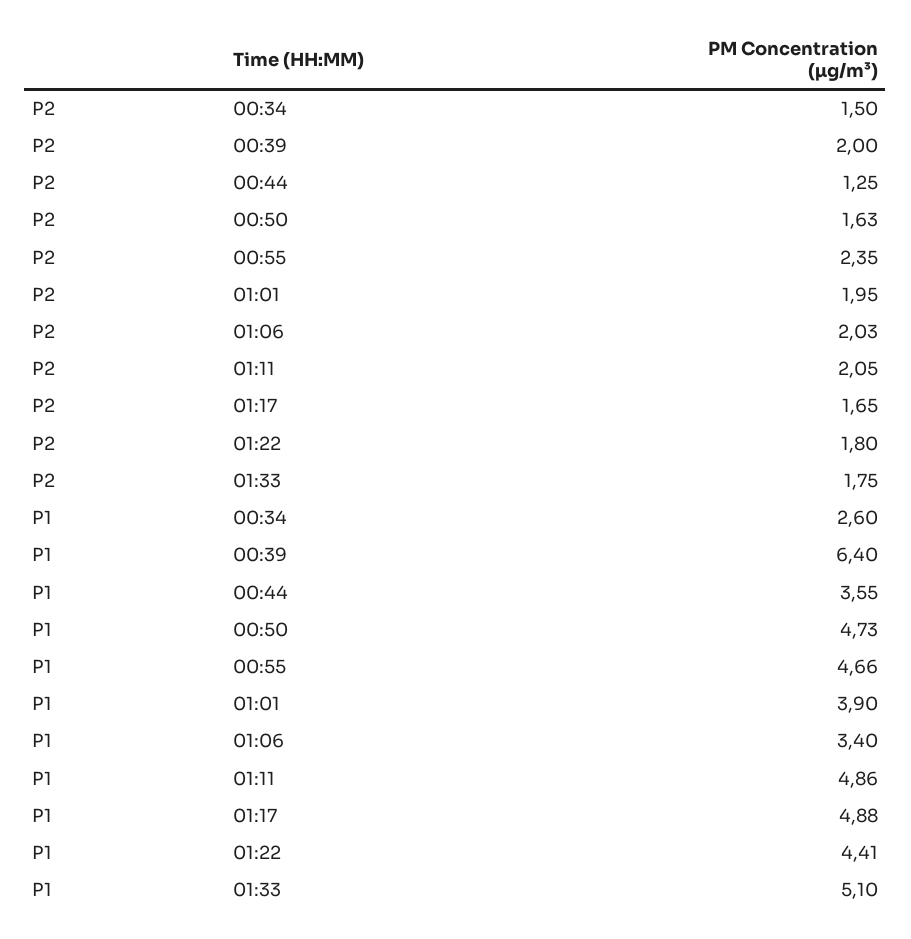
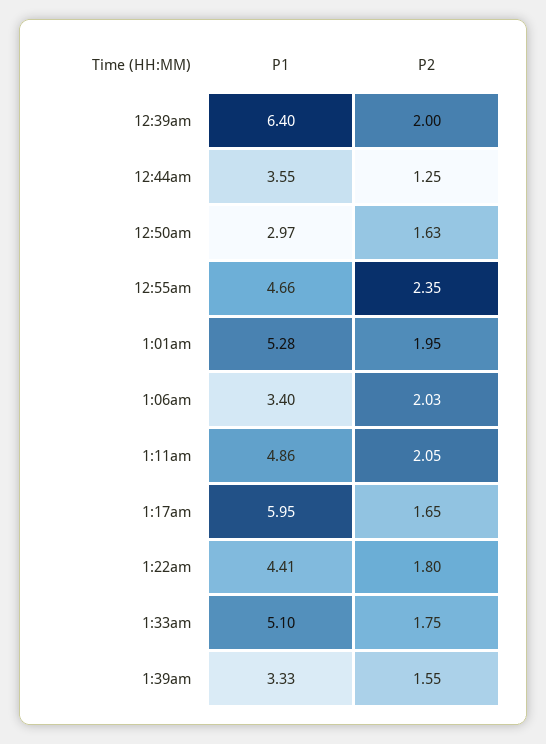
P2, 00:34: 1.5 -> none
P1, 00:34: 2.6 -> none
P1, 00:50: 4.73 -> 2.97
P1, 01:01: 3.9 -> 5.28
P1, 01:17: 4.88 -> 5.95
P1, 1:39am: none -> 3.33
P2, 1:39am: none -> 1.55

